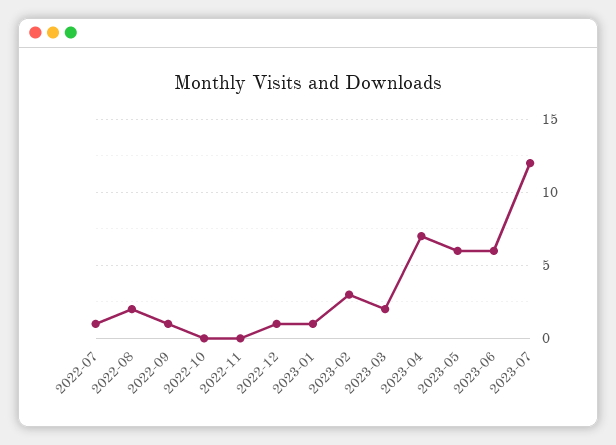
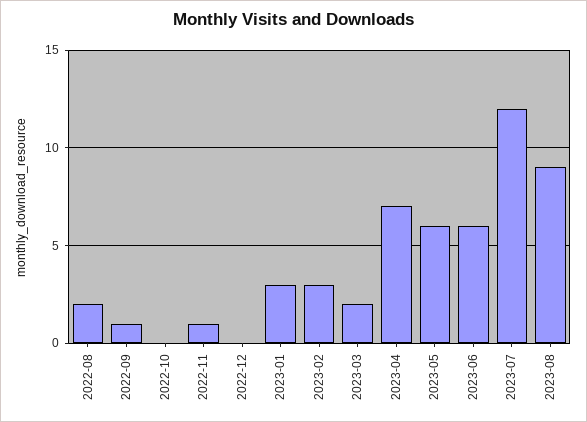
2022-07: 1 -> none
2022-11: 0 -> 1
2022-12: 1 -> 0
2023-01: 1 -> 3
2023-08: none -> 9

